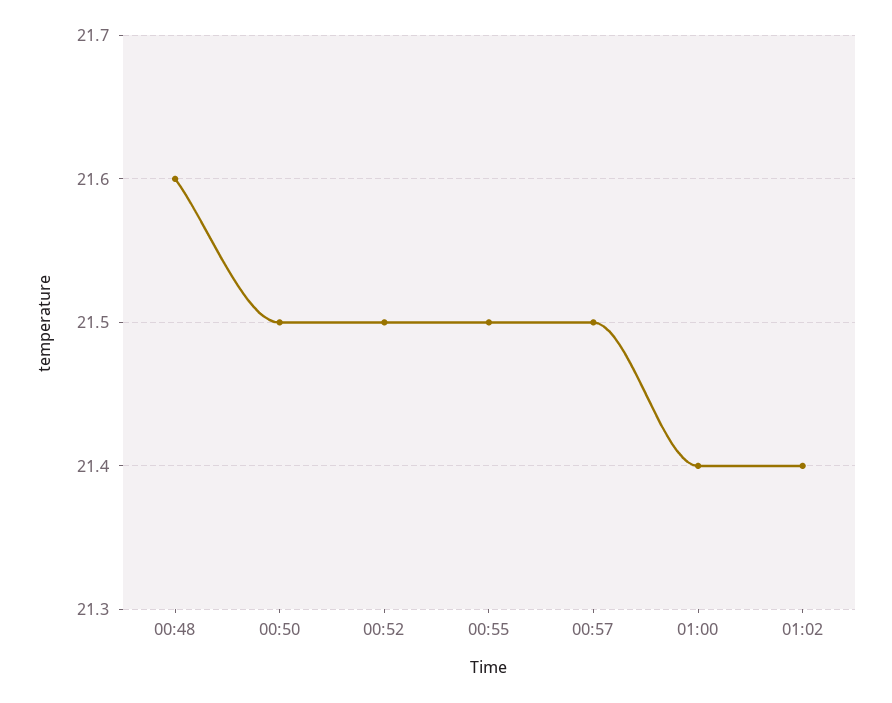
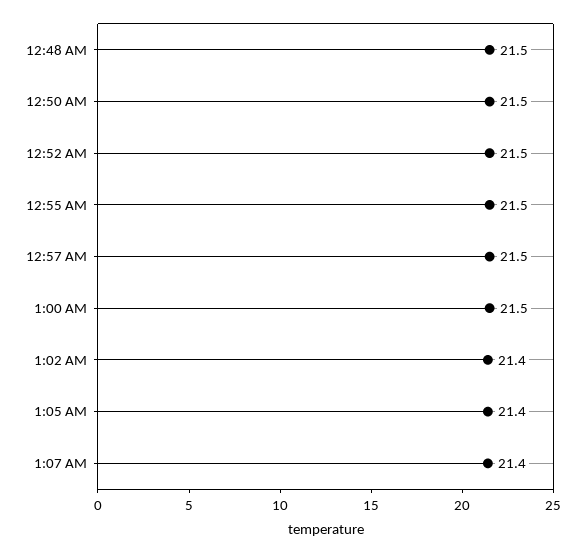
00:48: 21.6 -> 21.5
01:00: 21.4 -> 21.5
1:05 AM: none -> 21.4
1:07 AM: none -> 21.4

